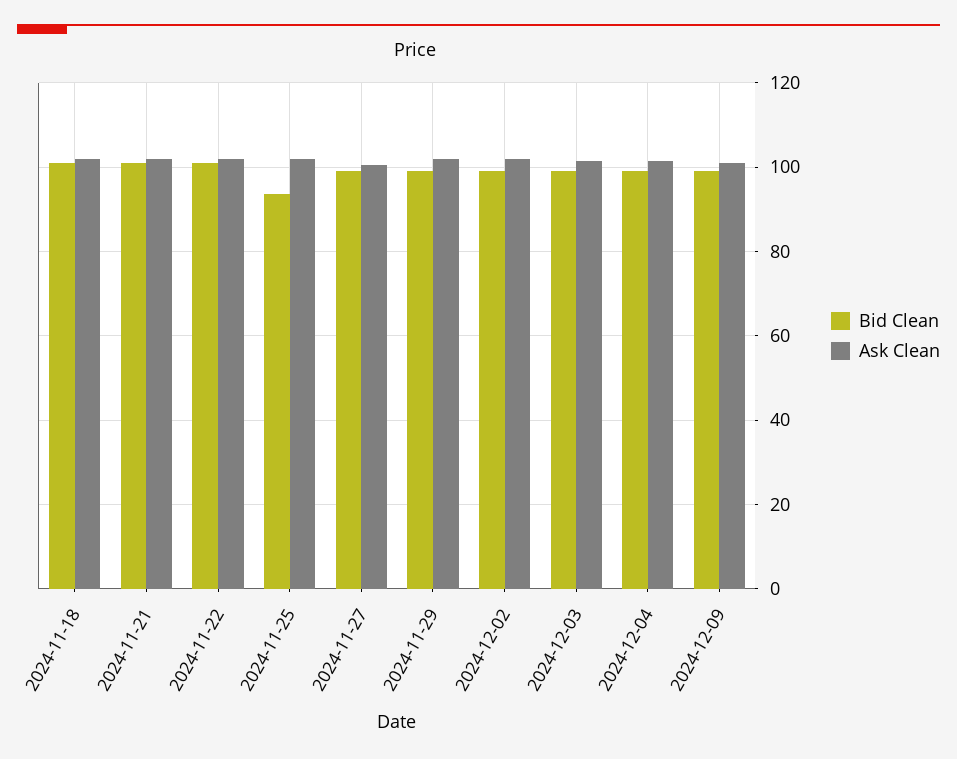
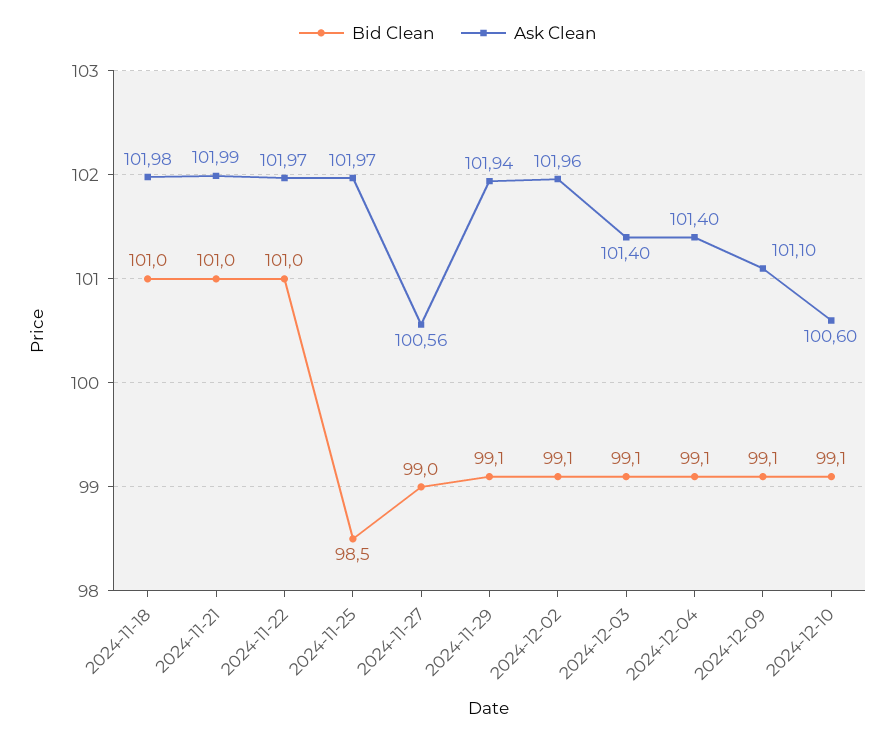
Bid Clean, 2024-11-25: 94 -> 98.5
Bid Clean, 2024-12-10: none -> 99.1
Ask Clean, 2024-12-10: none -> 100.6

